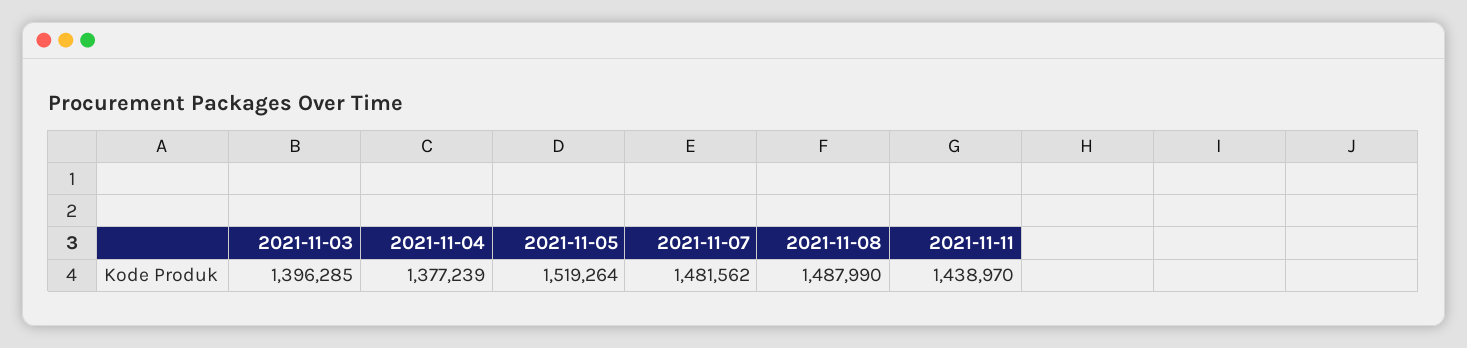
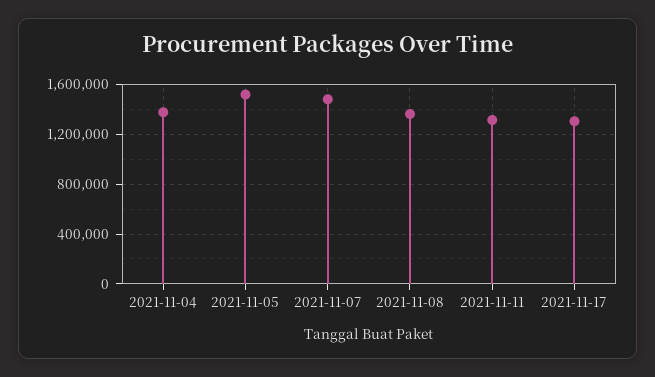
2021-11-03: 1396285 -> none
2021-11-08: 1487990 -> 1350000
2021-11-11: 1438970 -> 1300000
2021-11-17: none -> 1300000

